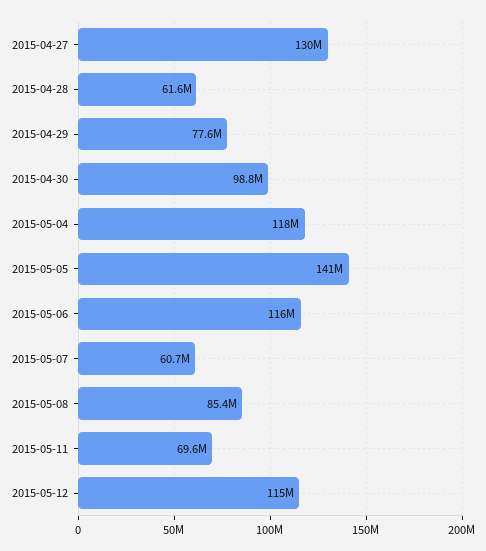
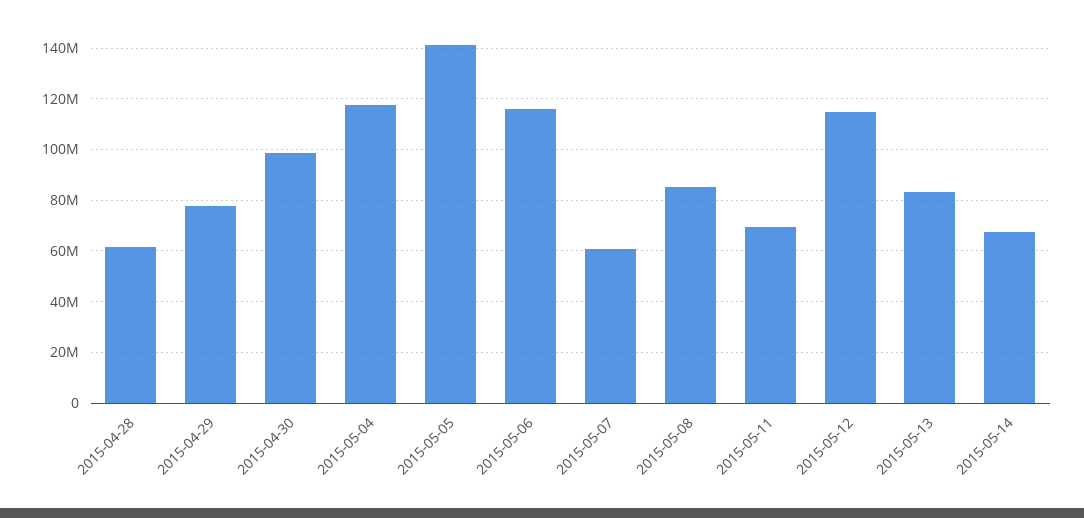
2015-04-27: 130000000 -> none
2015-05-13: none -> 82500000
2015-05-14: none -> 67500000

